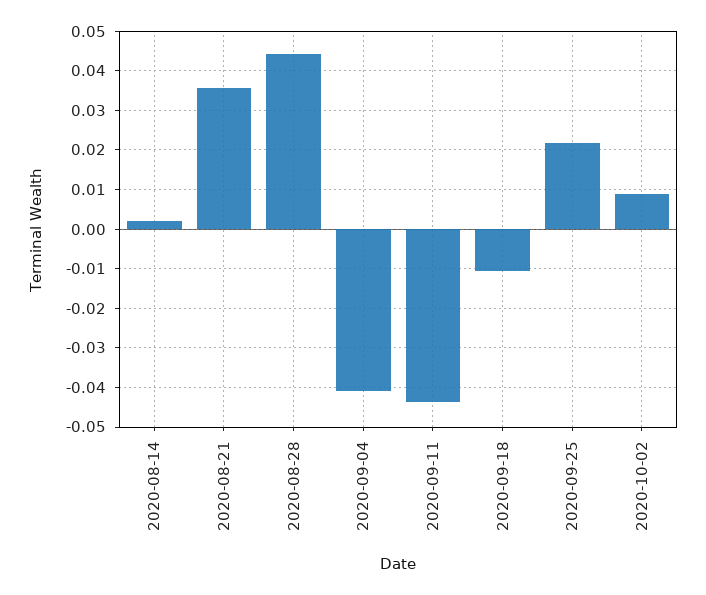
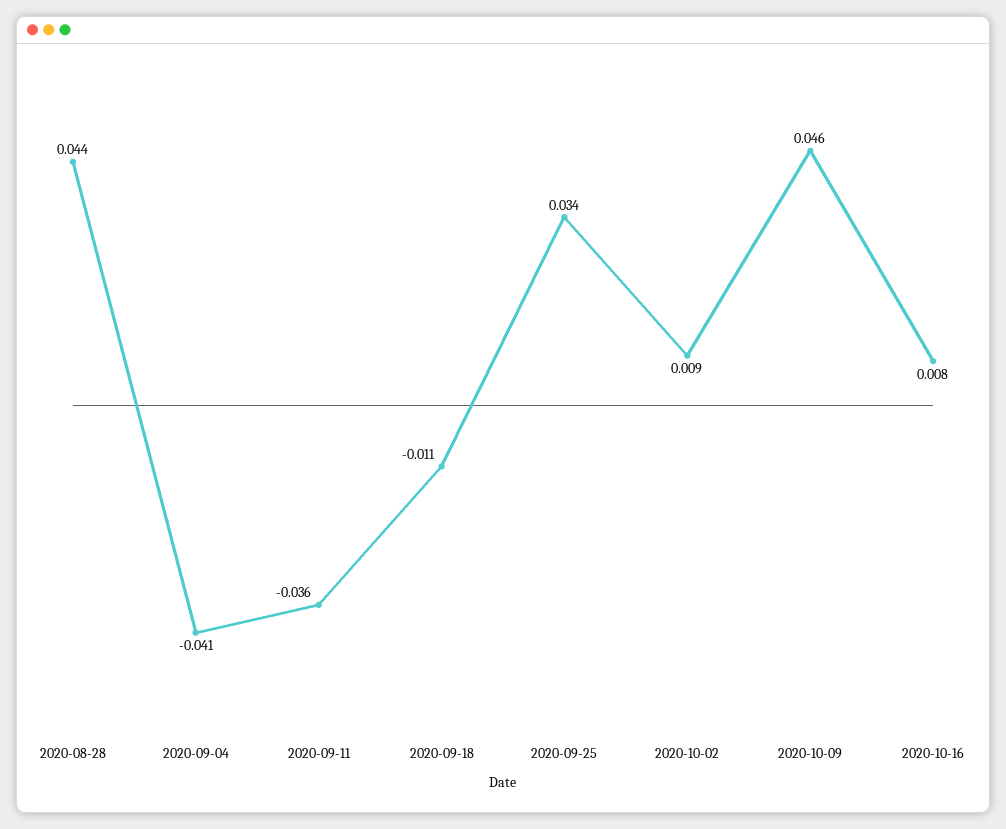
2020-08-14: 0.002 -> none
2020-08-21: 0.036 -> none
2020-09-11: -0.044 -> -0.036
2020-09-25: 0.022 -> 0.034
2020-10-09: none -> 0.046
2020-10-16: none -> 0.008

